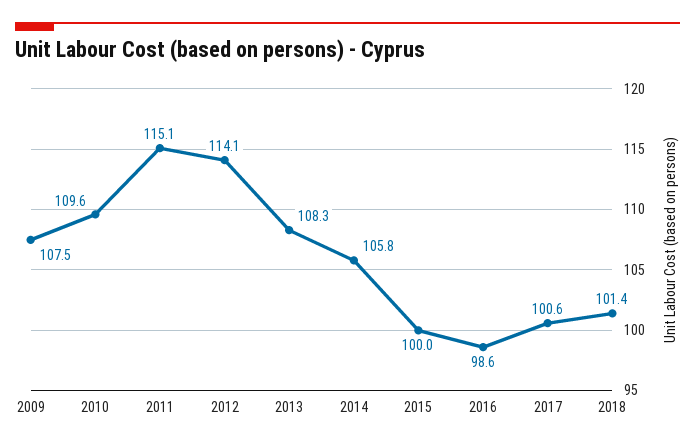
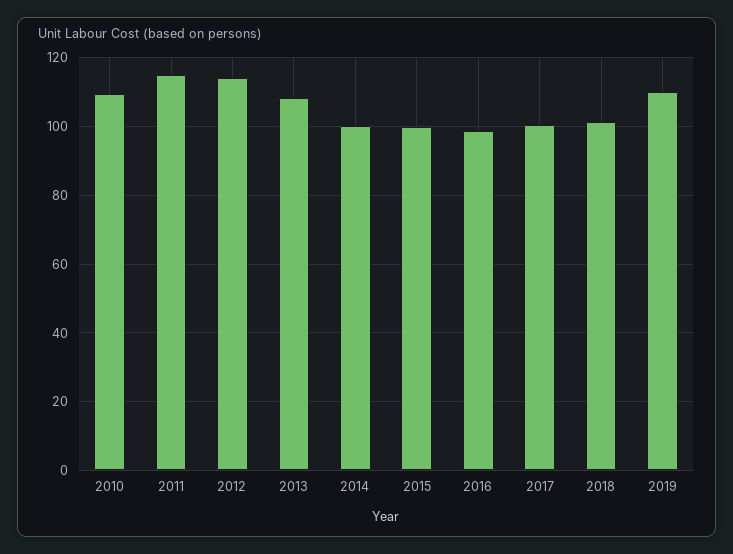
2009: 107.5 -> none
2014: 105.8 -> 100
2019: none -> 110

